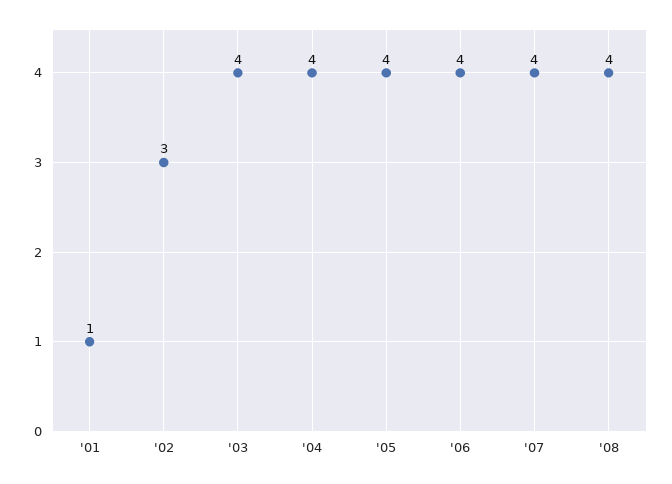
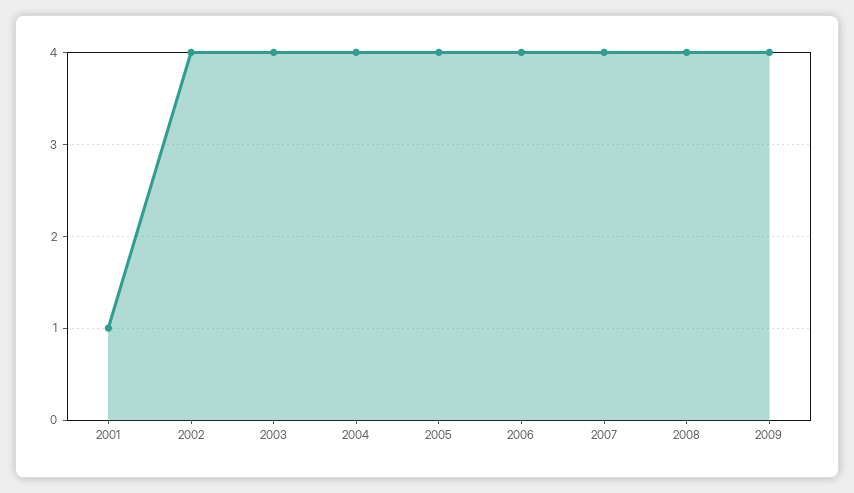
'02: 3 -> 4
2009: none -> 4

